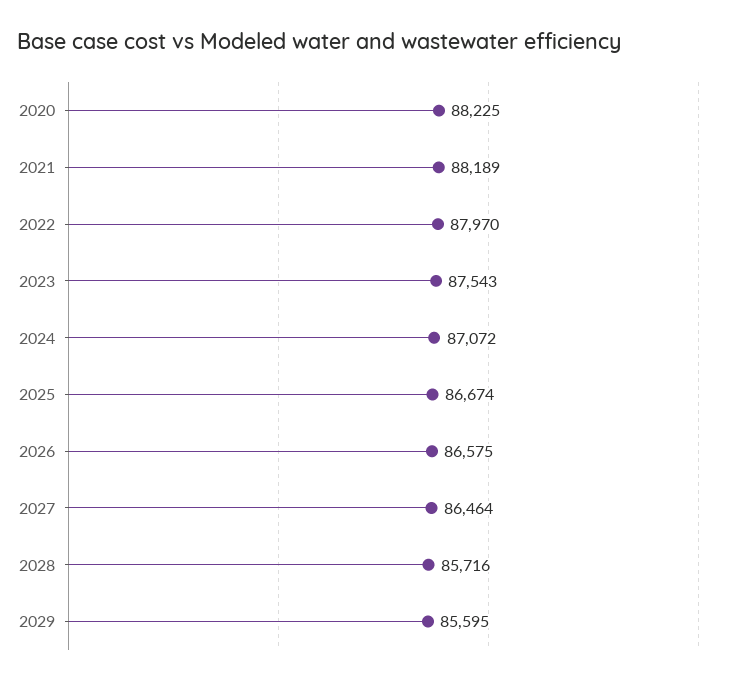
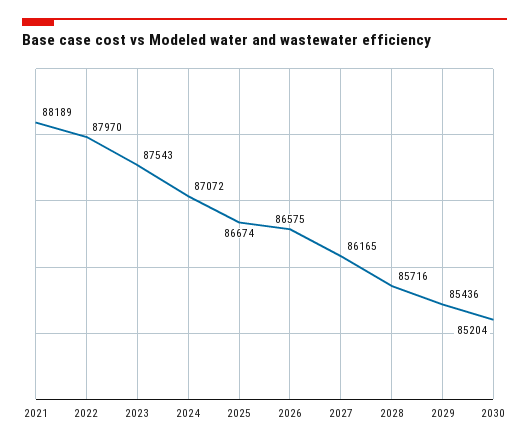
2020: 88225 -> none
2027: 86464 -> 86165
2029: 85595 -> 85436
2030: none -> 85204

